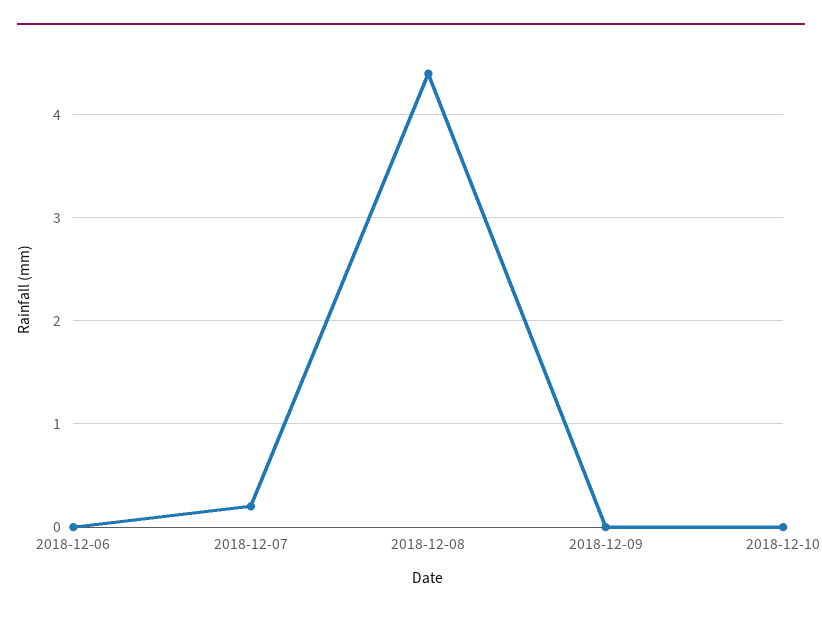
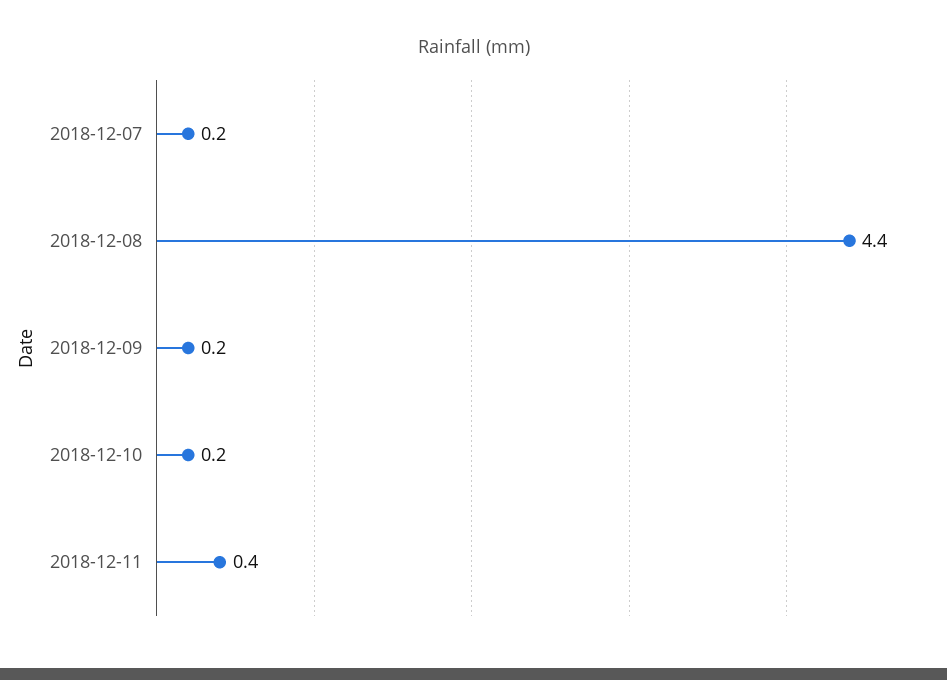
2018-12-06: 0 -> none
2018-12-09: 0 -> 0.2
2018-12-10: 0 -> 0.2
2018-12-11: none -> 0.4

